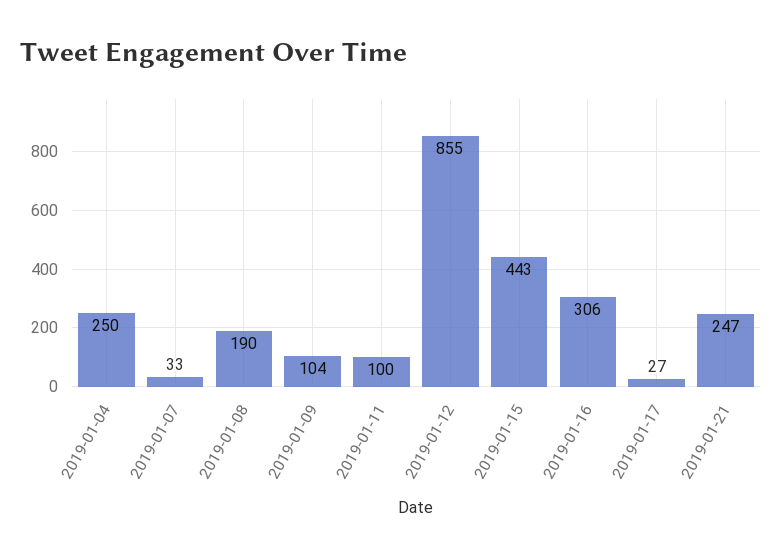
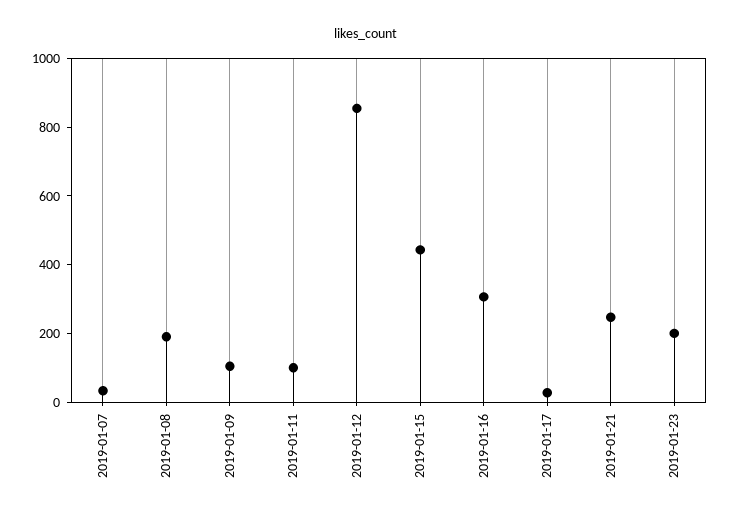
2019-01-04: 250 -> none
2019-01-23: none -> 200

